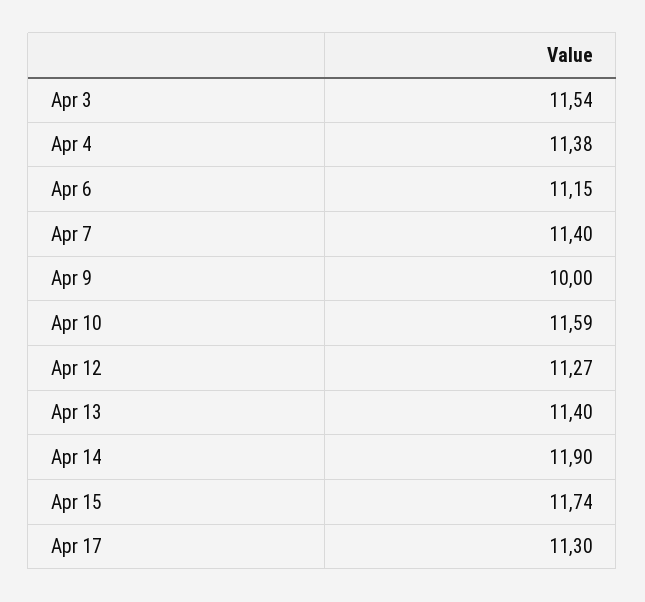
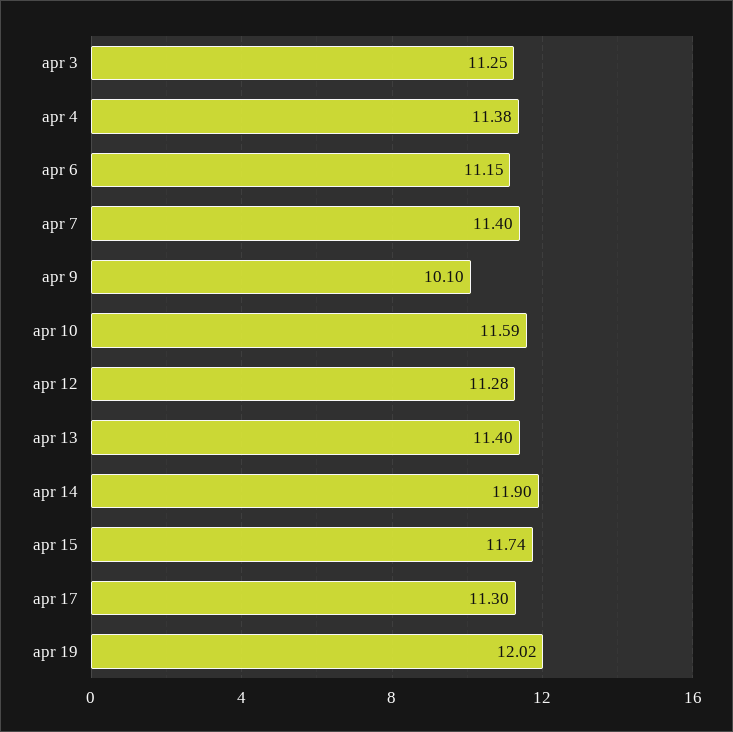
Apr 3: 11.54 -> 11.25
Apr 9: 10 -> 10.1
Apr 12: 11.27 -> 11.28
apr 19: none -> 12.02

